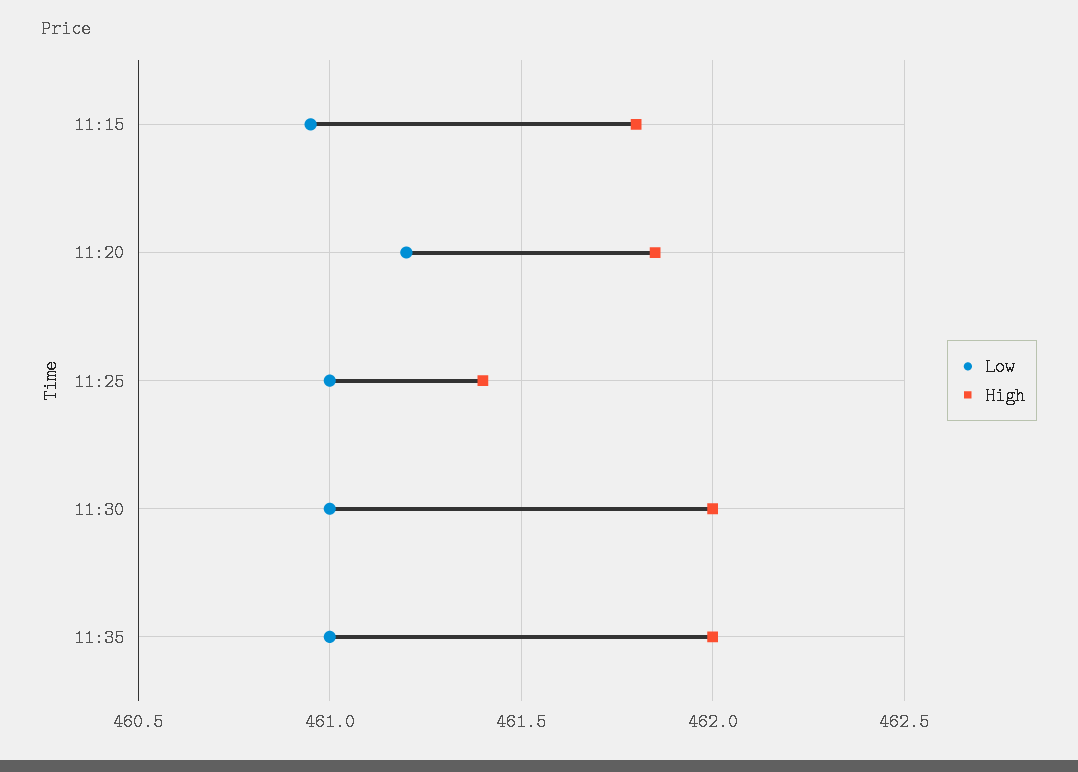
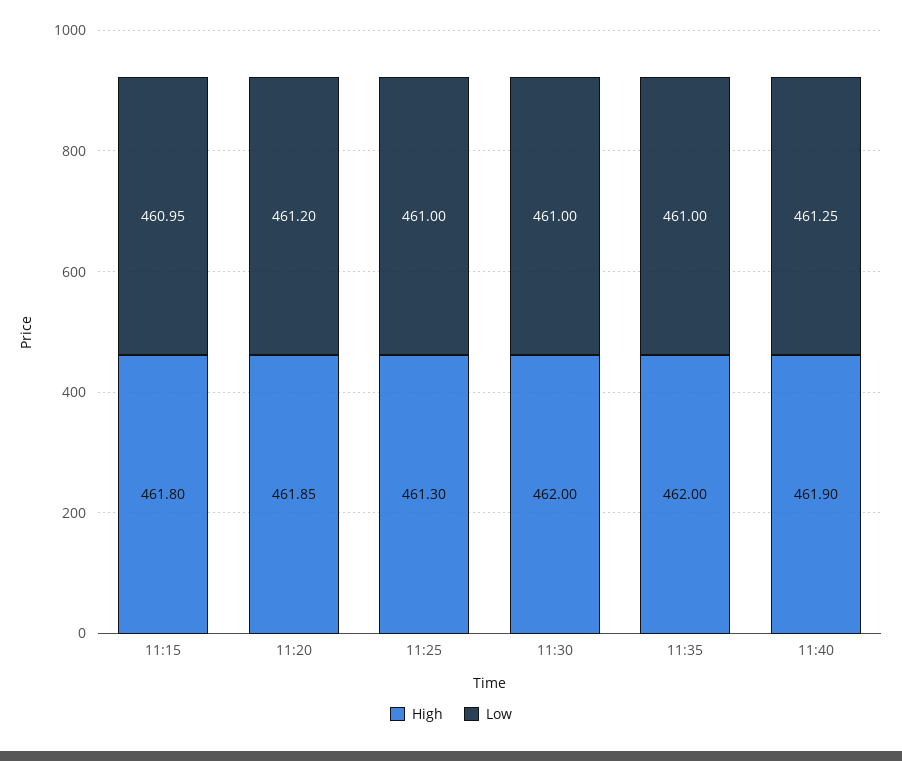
High, 11:25: 461.4 -> 461.3
High, 11:40: none -> 461.9
Low, 11:40: none -> 461.25

